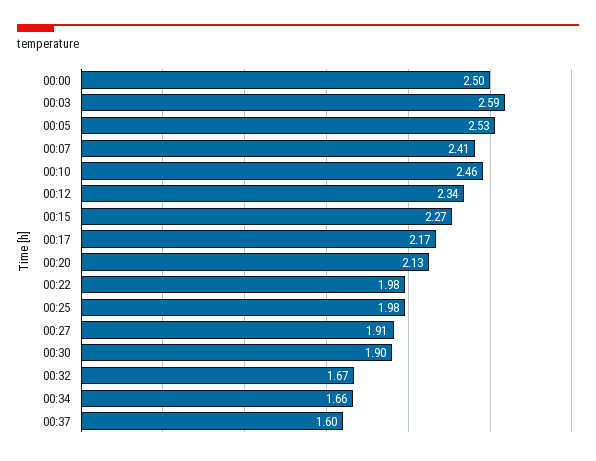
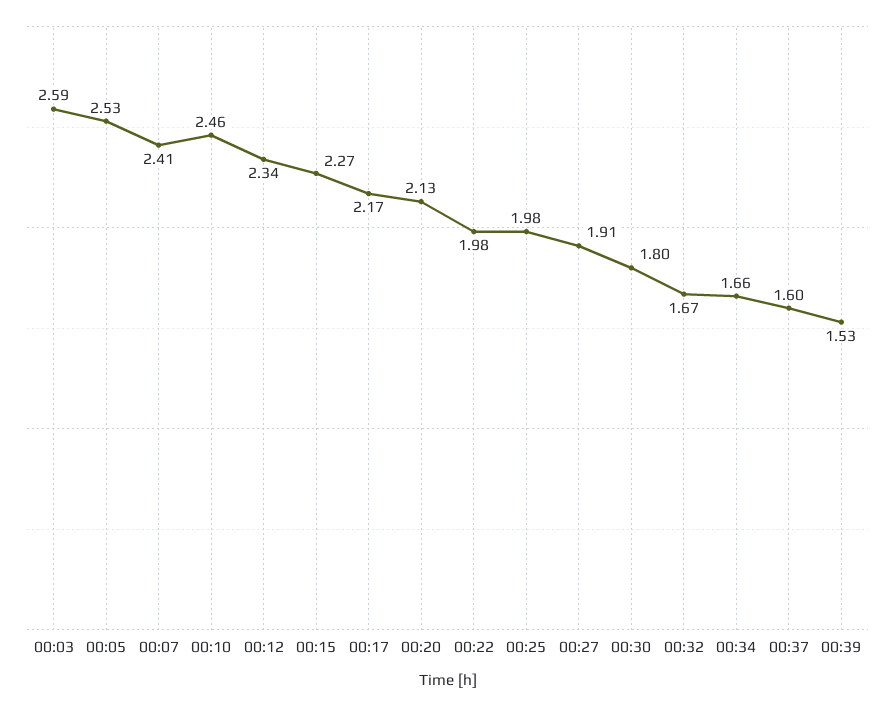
00:00: 2.5 -> none
00:30: 1.9 -> 1.8
00:39: none -> 1.53

